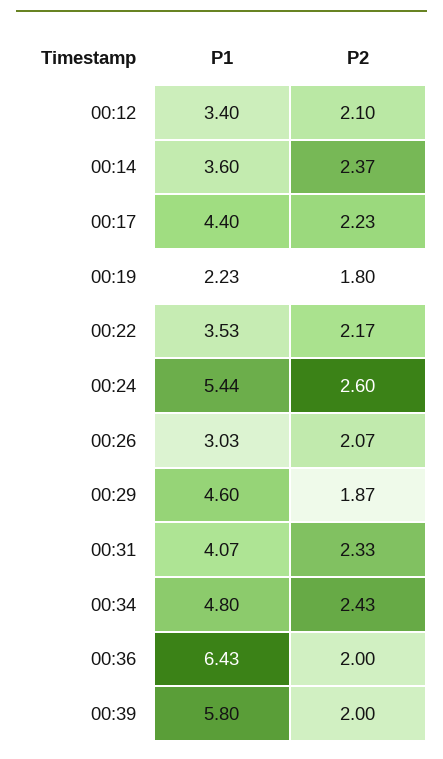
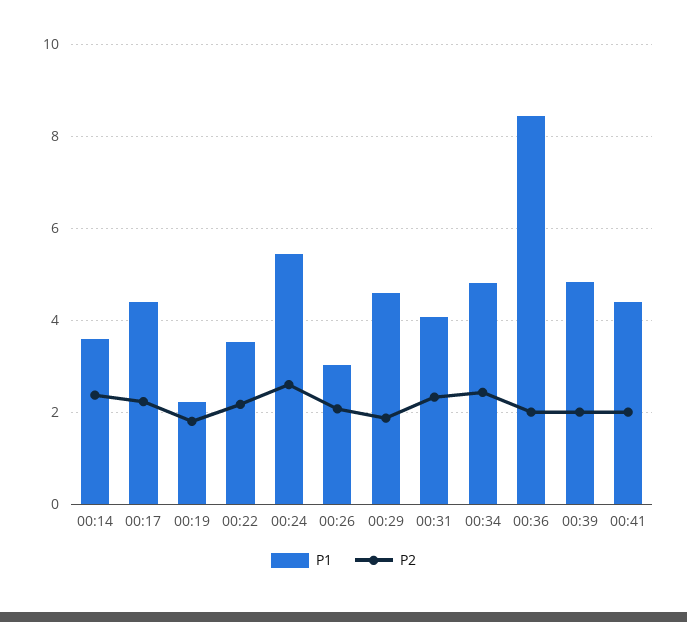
P1, 00:12: 3.4 -> none
P2, 00:12: 2.1 -> none
P1, 00:36: 6.43 -> 8.4
P1, 00:39: 5.8 -> 4.8
P1, 00:41: none -> 4.4
P2, 00:41: none -> 2

